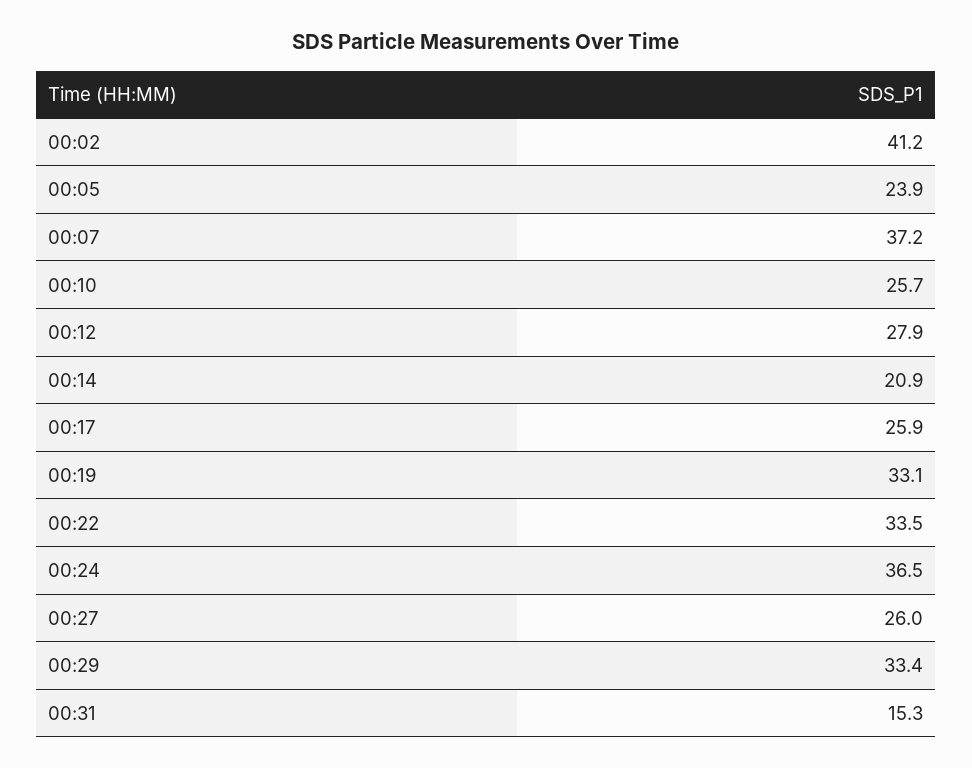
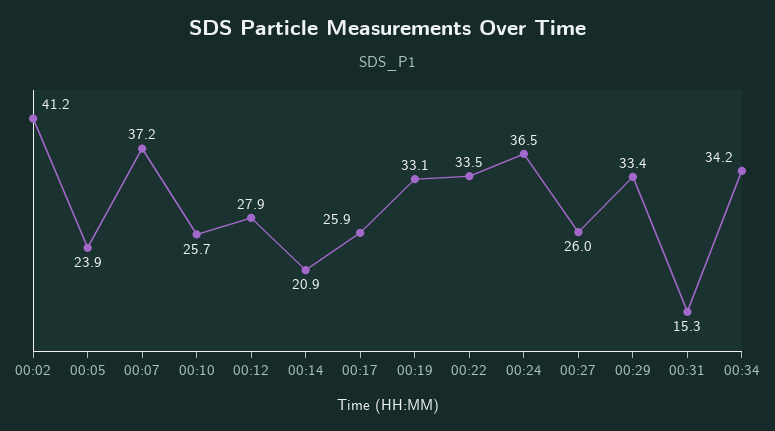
00:34: none -> 34.2

